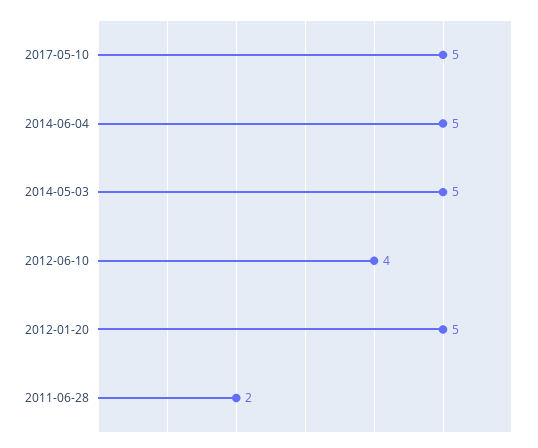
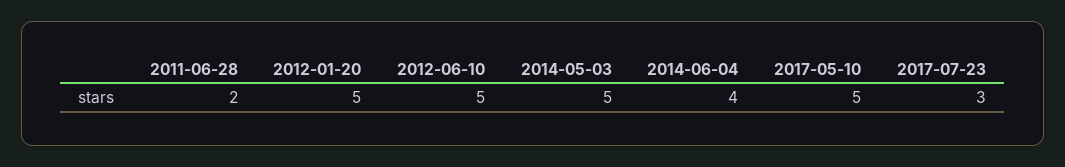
2014-06-04: 5 -> 4
2012-06-10: 4 -> 5
2017-07-23: none -> 3

